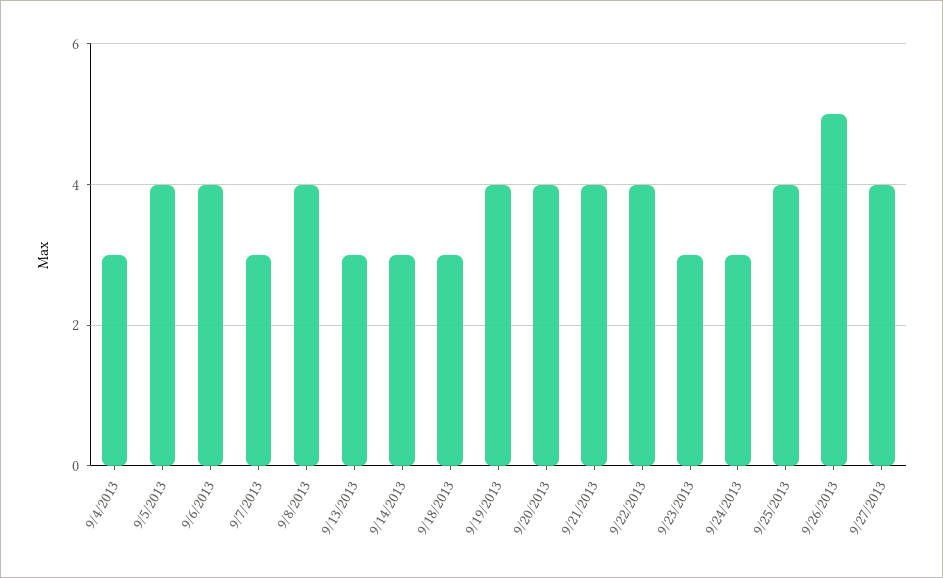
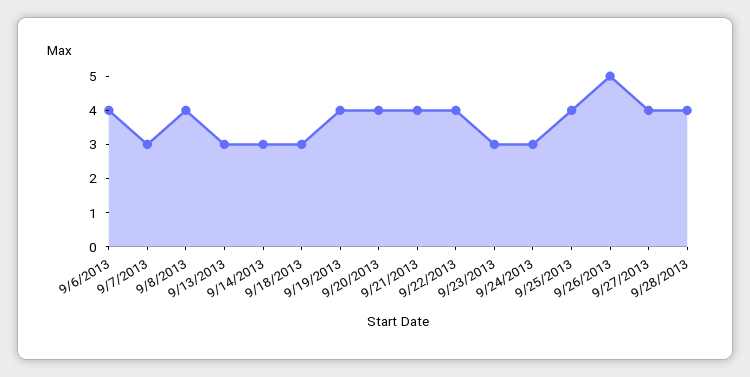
9/4/2013: 3 -> none
9/5/2013: 4 -> none
9/28/2013: none -> 4

